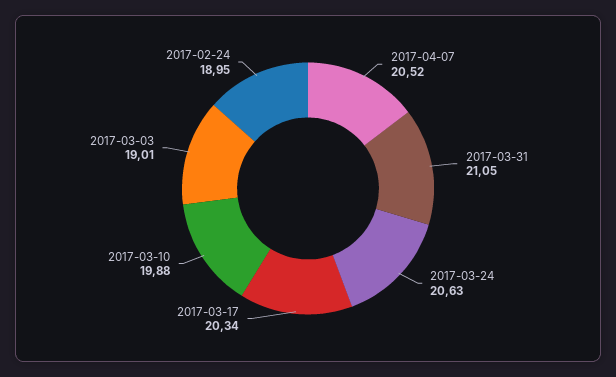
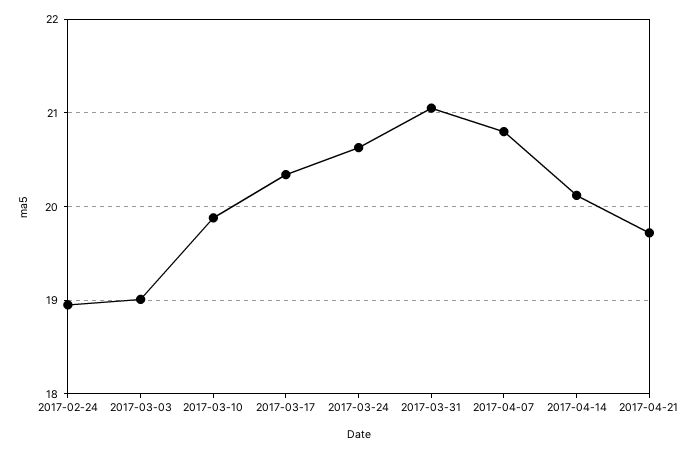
2017-04-07: 20.52 -> 20.8
2017-04-14: none -> 20.1
2017-04-21: none -> 19.7

